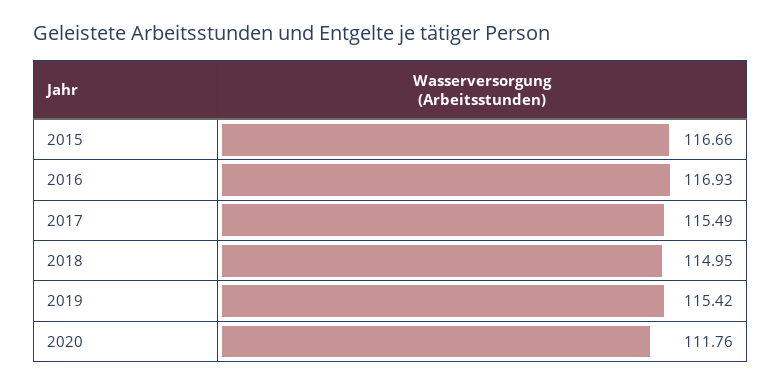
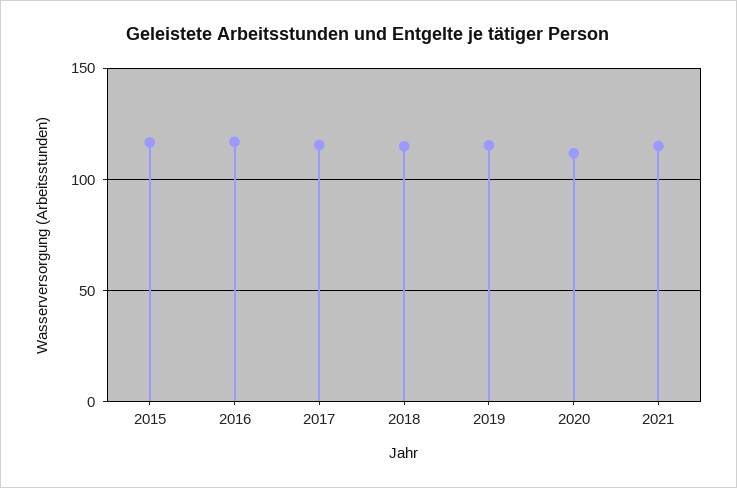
2021: none -> 115

